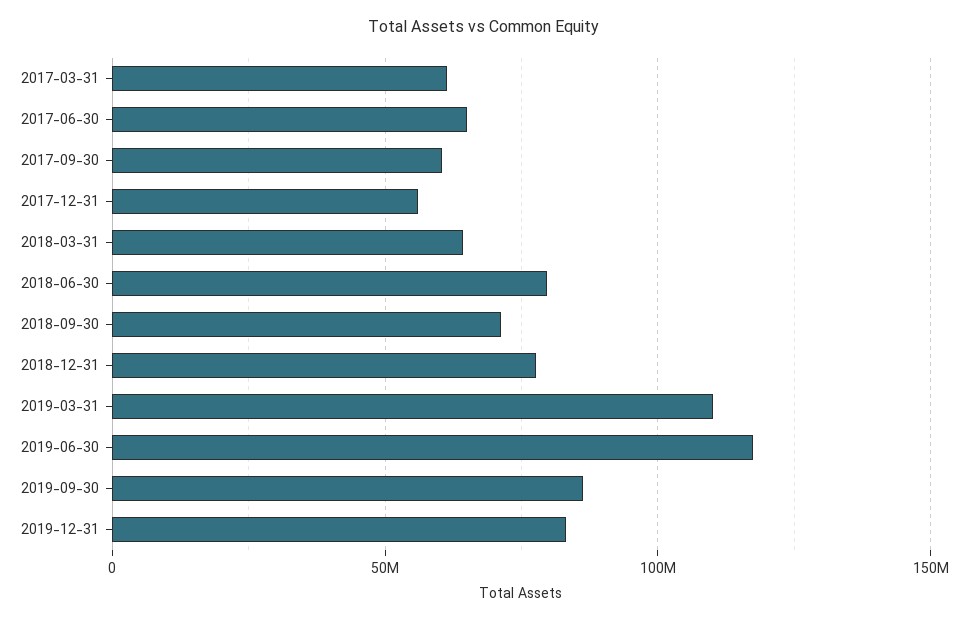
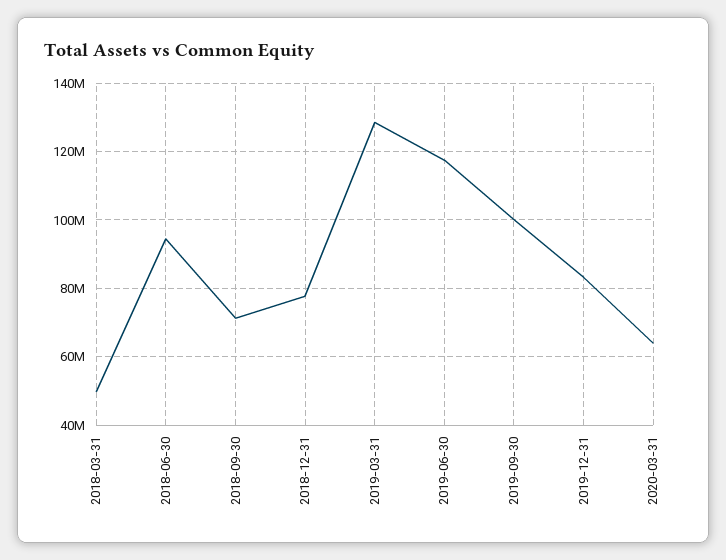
2017-03-31: 60000000 -> none
2017-06-30: 65000000 -> none
2017-09-30: 60000000 -> none
2017-12-31: 55000000 -> none
2018-03-31: 65000000 -> 50000000
2018-06-30: 80000000 -> 94000000
2019-03-31: 110000000 -> 128000000
2019-09-30: 85000000 -> 100000000
2020-03-31: none -> 64000000

